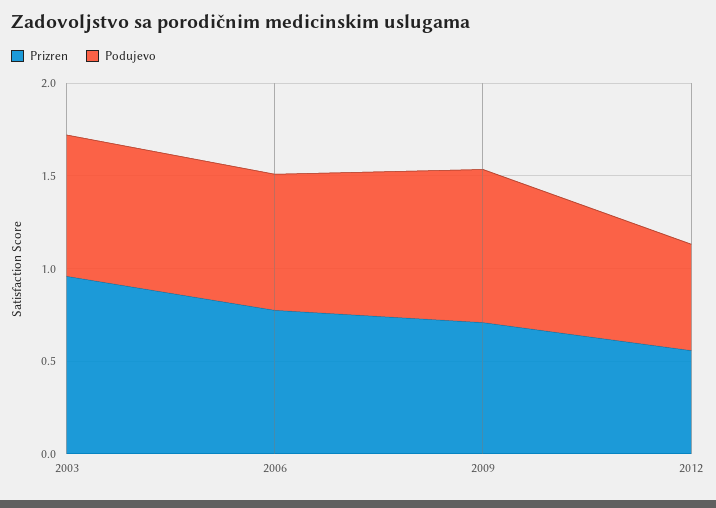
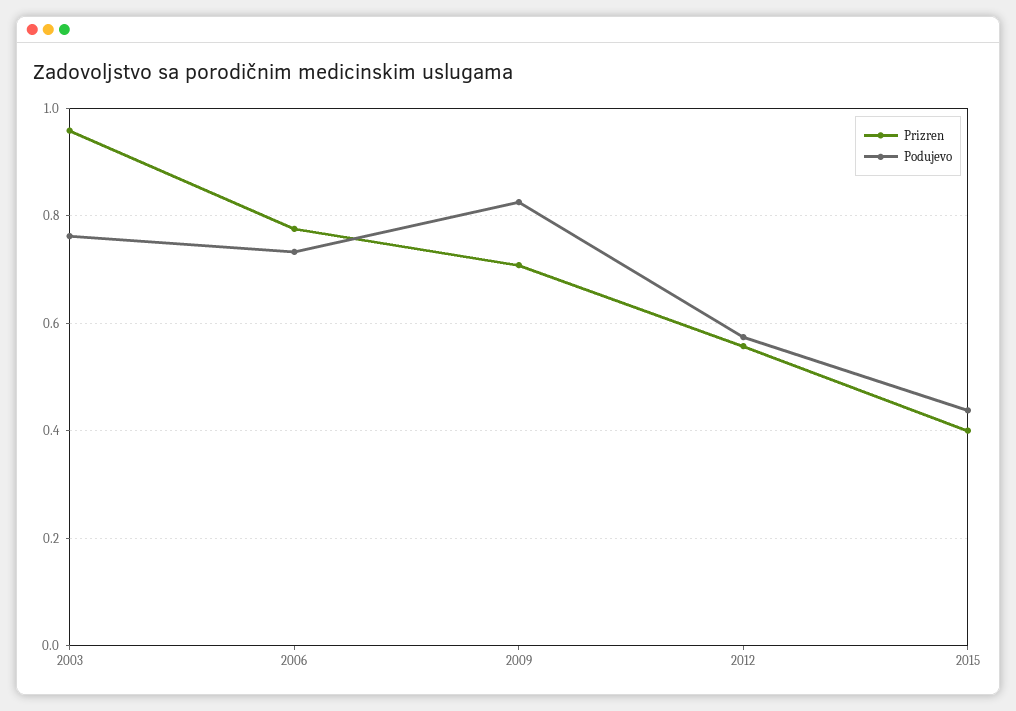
Prizren, 2015: none -> 0.4
Podujevo, 2015: none -> 0.44

